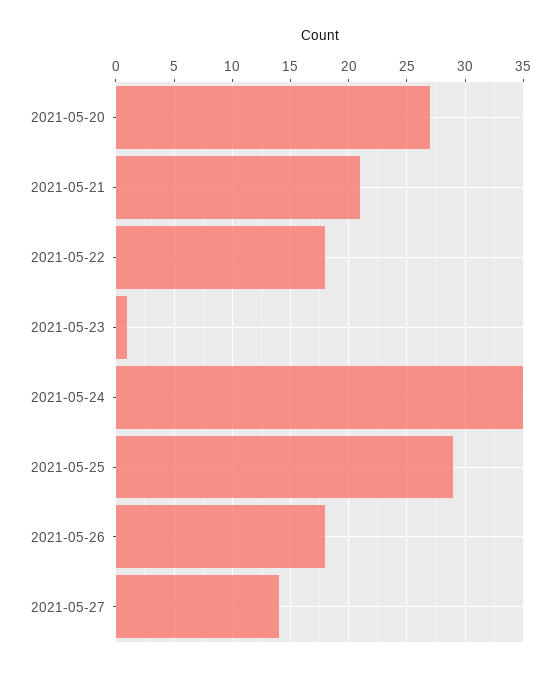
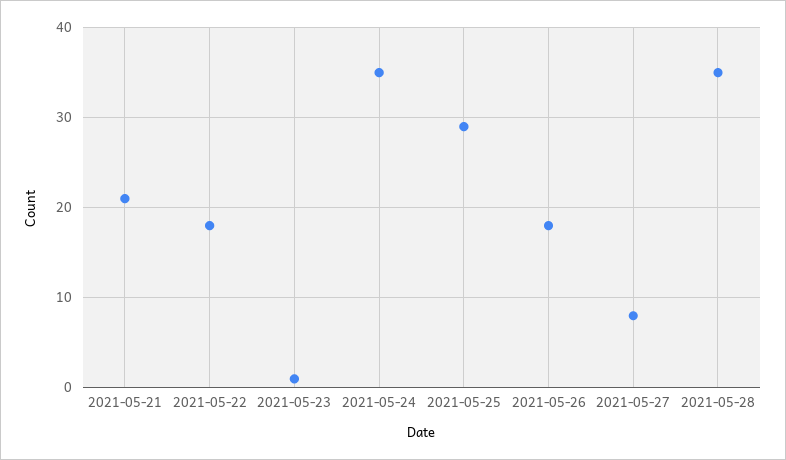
2021-05-20: 27 -> none
2021-05-27: 14 -> 8
2021-05-28: none -> 35

